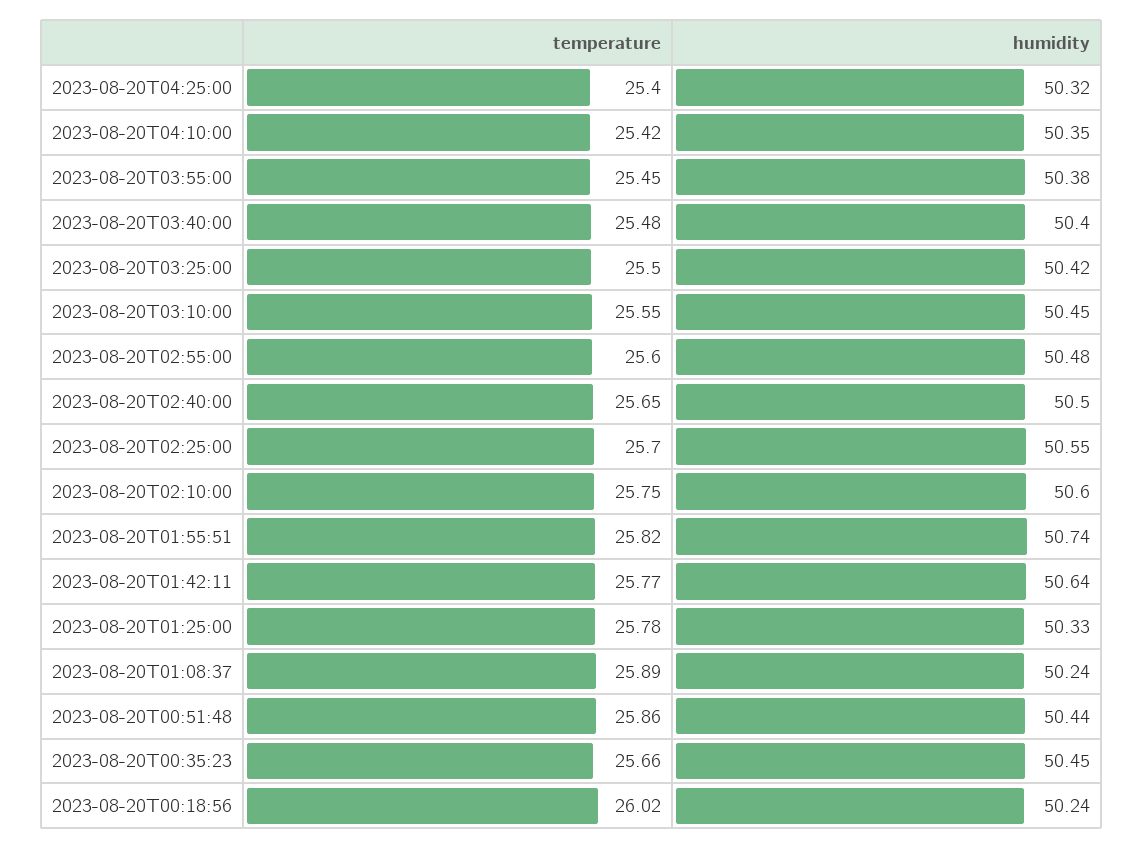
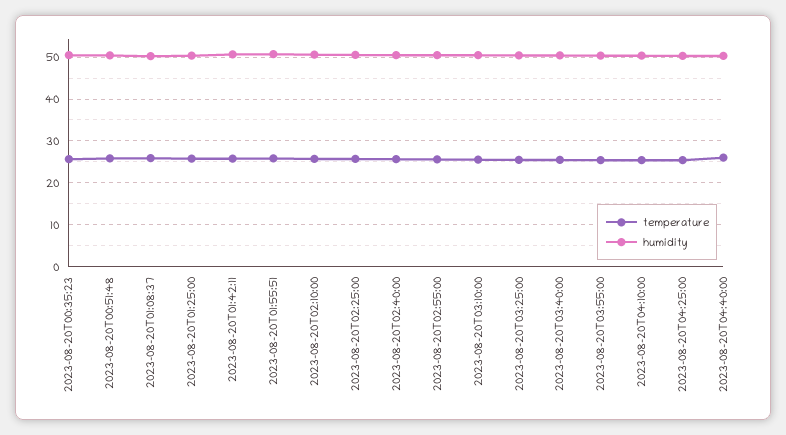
temperature, 2023-08-20T00:18:56: 26.02 -> none
humidity, 2023-08-20T00:18:56: 50.24 -> none
temperature, 2023-08-20T04:40:00: none -> 26
humidity, 2023-08-20T04:40:00: none -> 50

